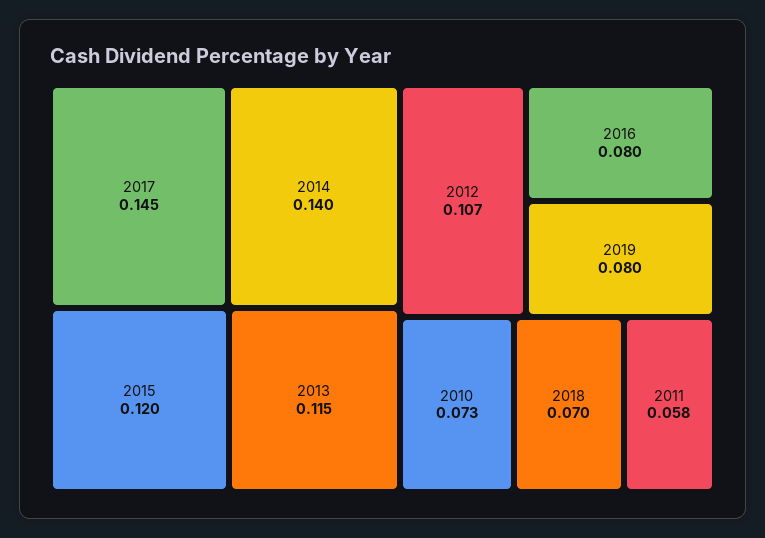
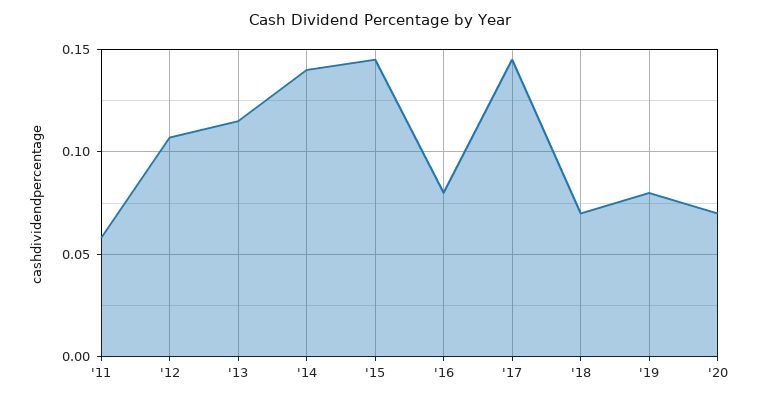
2015: 0.12 -> 0.145
2010: 0.073 -> none
'20: none -> 0.07

